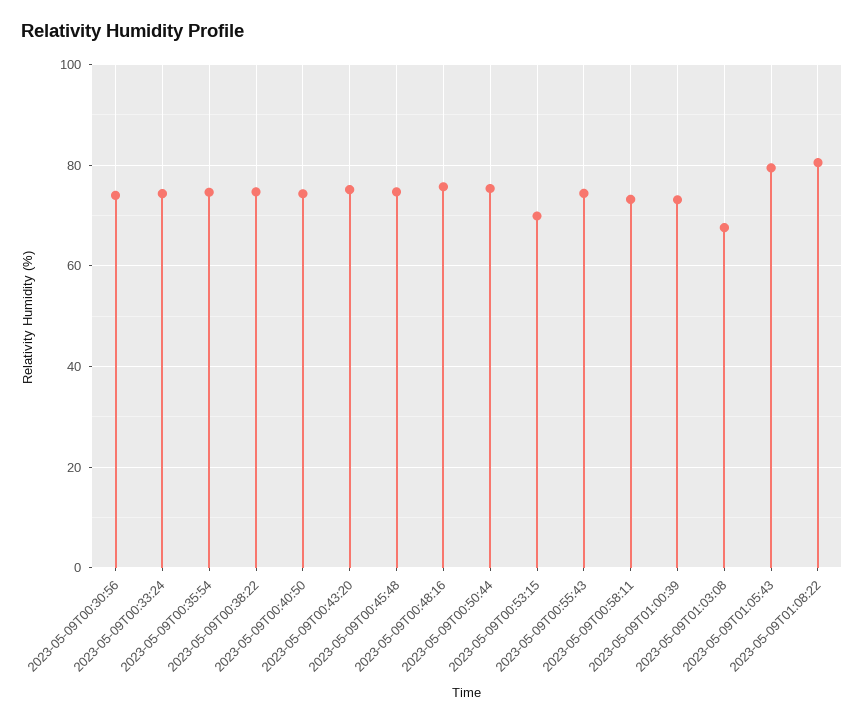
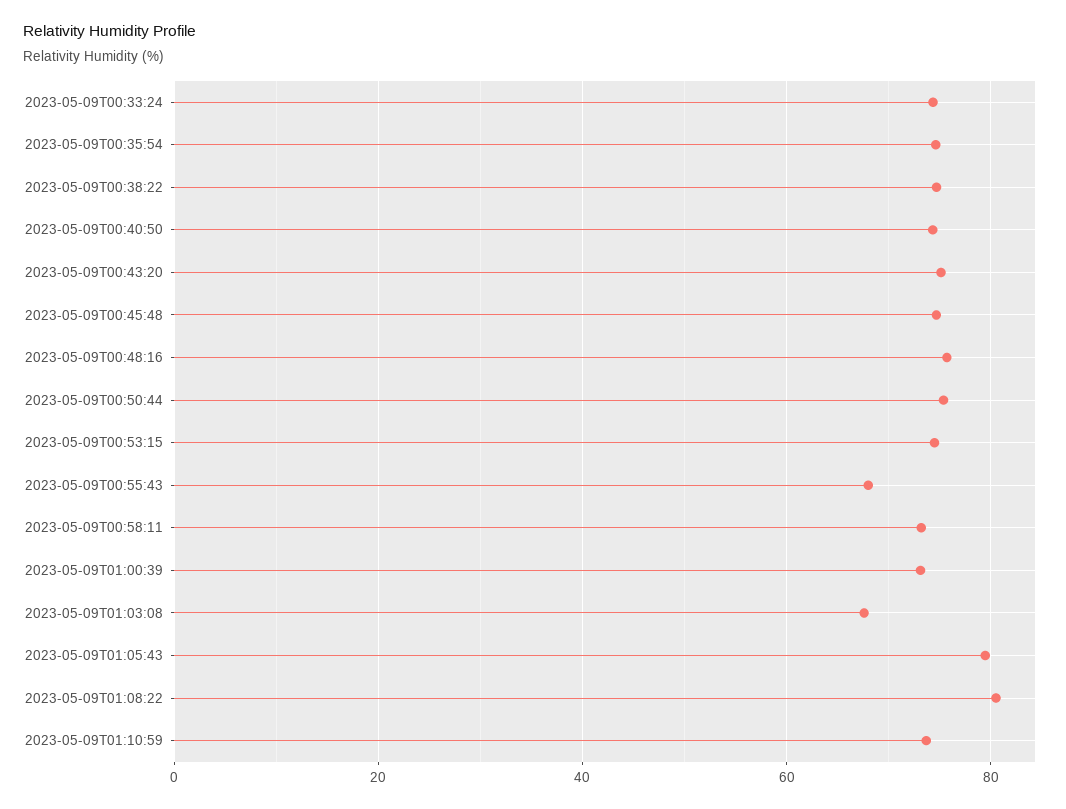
2023-05-09T00:30:56: 74 -> none
2023-05-09T00:53:15: 70 -> 74
2023-05-09T00:55:43: 74 -> 68
2023-05-09T01:10:59: none -> 74

